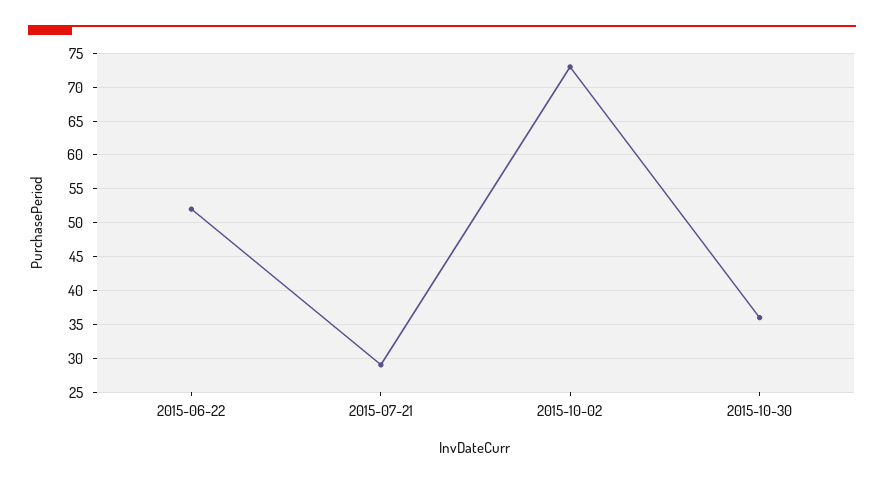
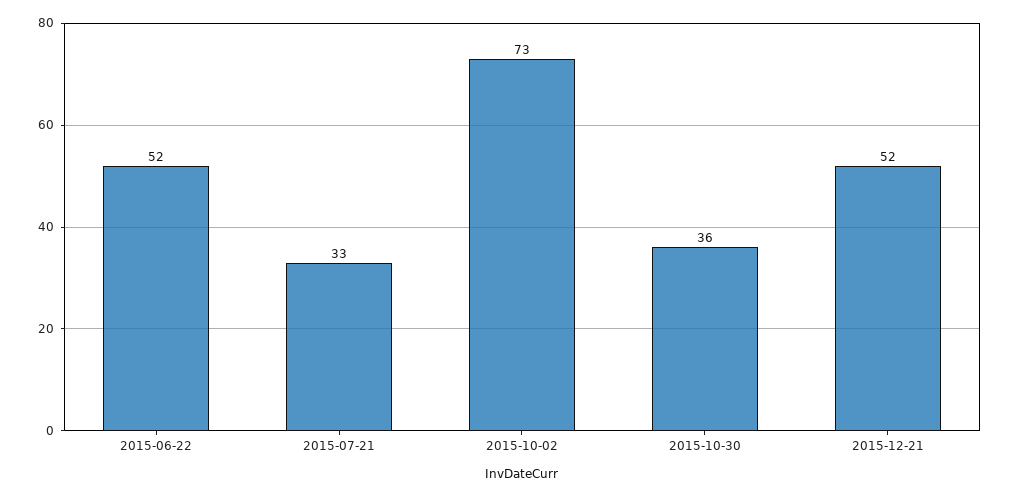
2015-07-21: 29 -> 33
2015-12-21: none -> 52

